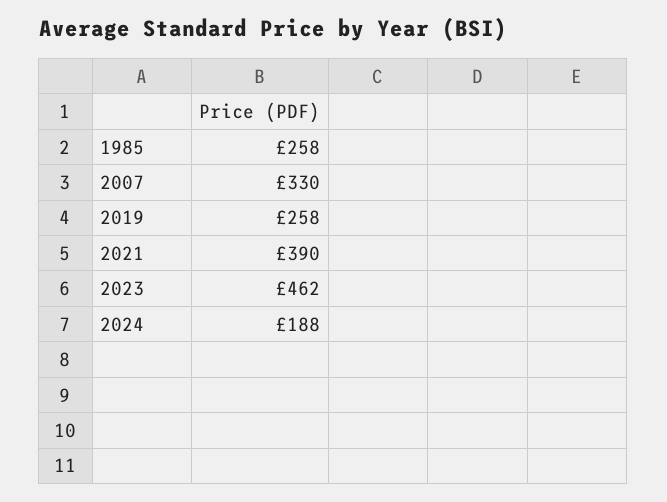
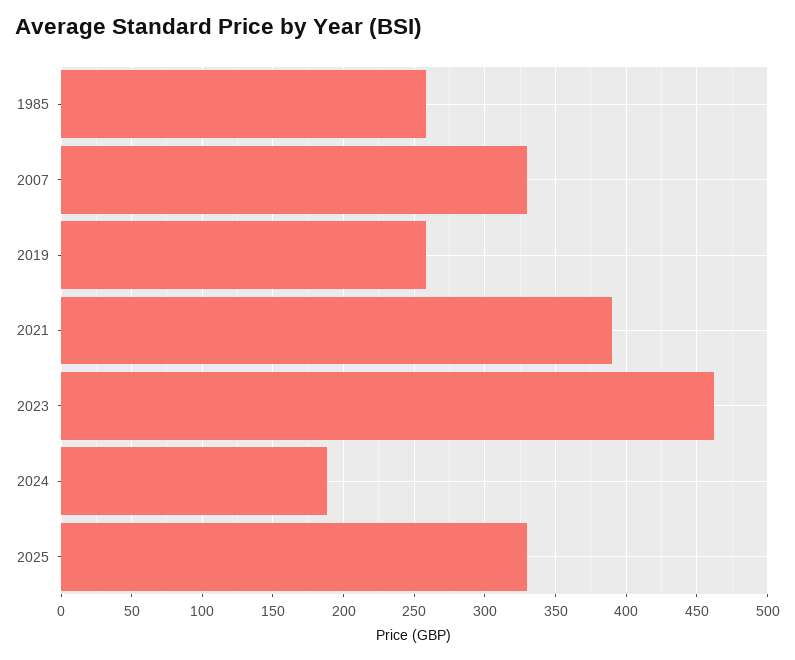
2025: none -> 330

